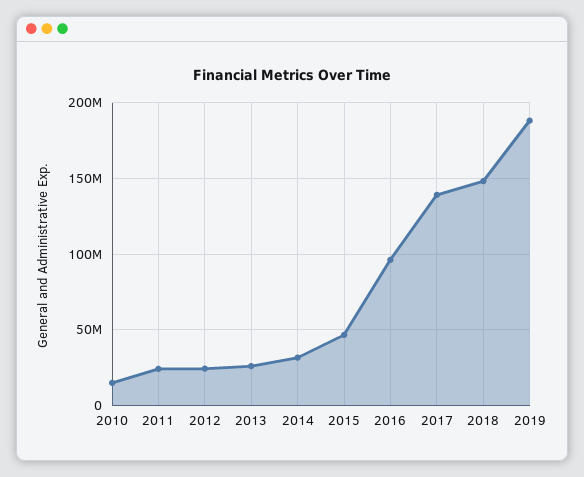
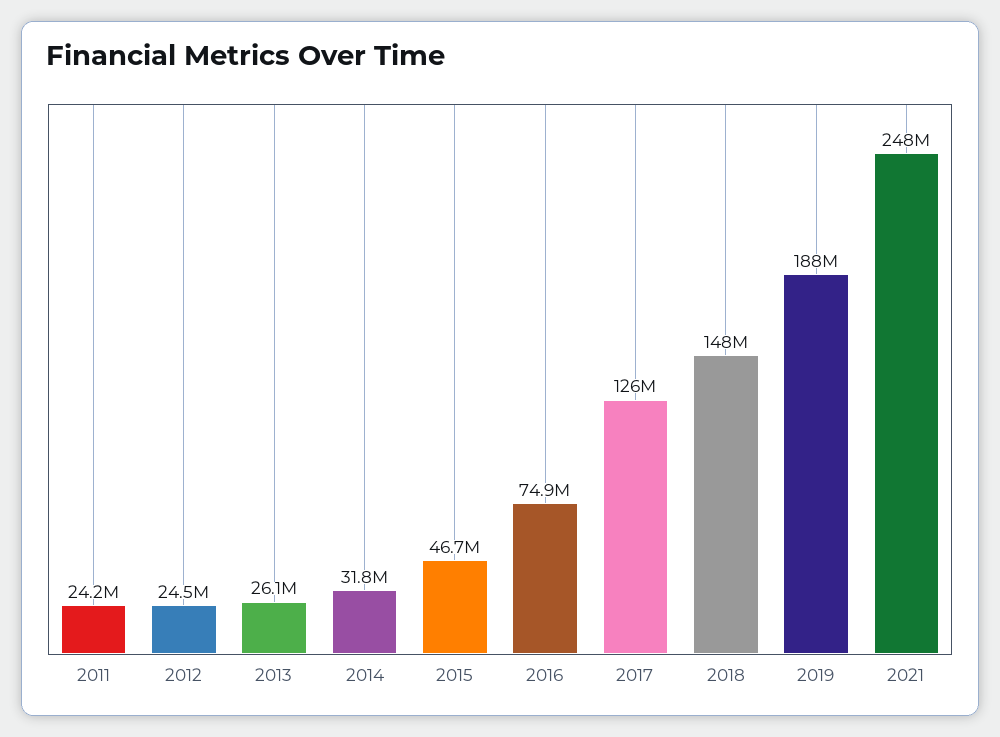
2010: 15000000 -> none
2016: 95000000 -> 74900000
2017: 140000000 -> 126000000
2021: none -> 248000000

